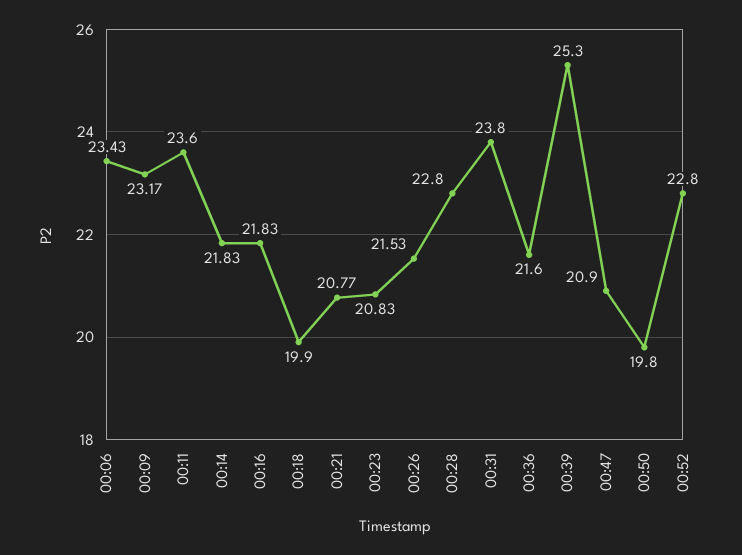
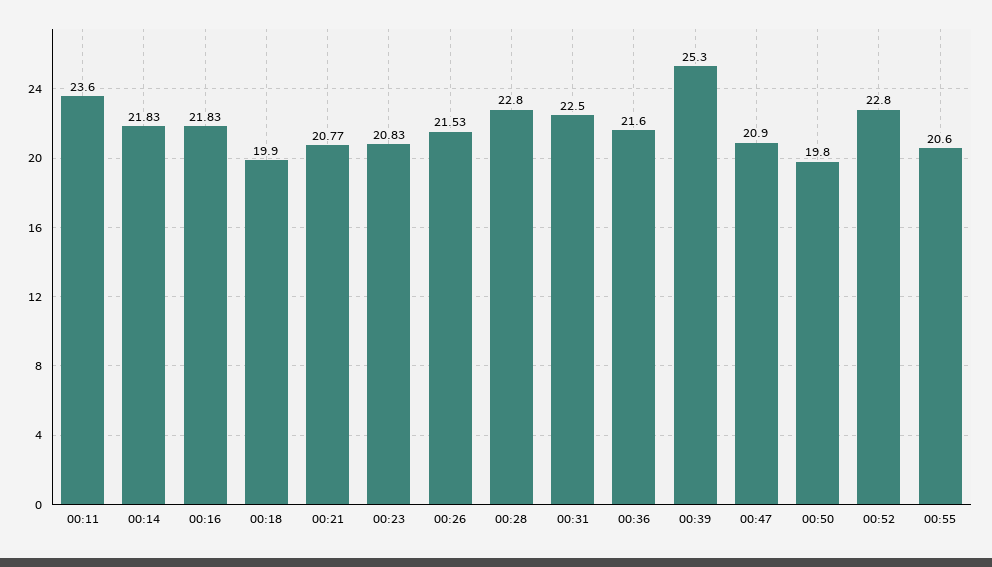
00:06: 23.43 -> none
00:09: 23.17 -> none
00:31: 23.8 -> 22.5
00:55: none -> 20.6

